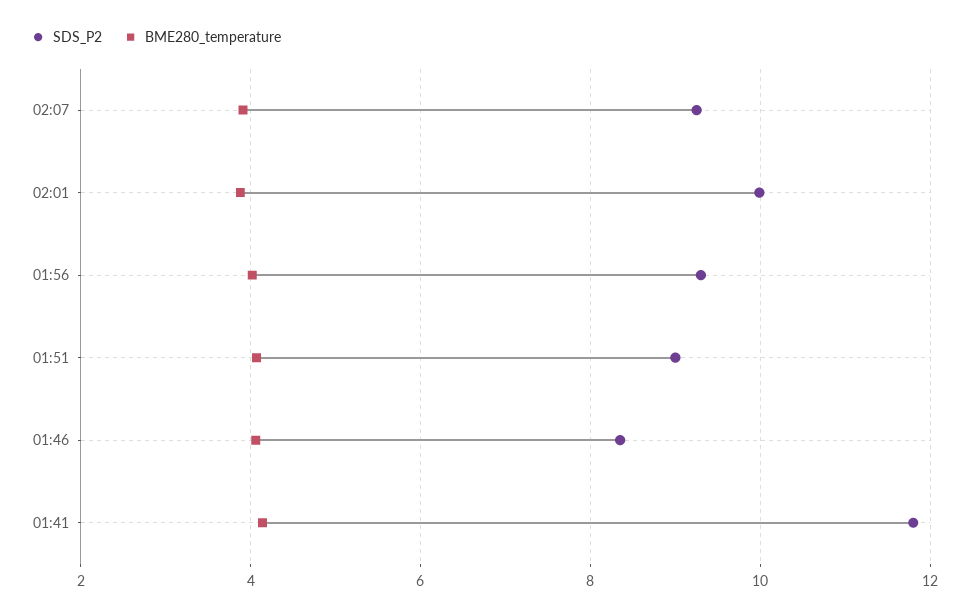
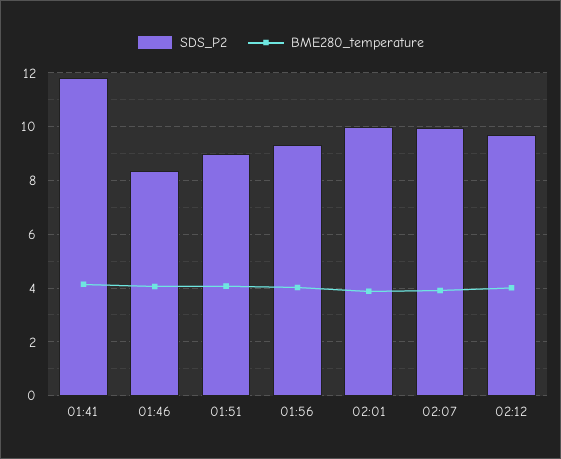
SDS_P2, 02:07: 9.2 -> 10
SDS_P2, 02:12: none -> 9.75
BME280_temperature, 02:12: none -> 4

